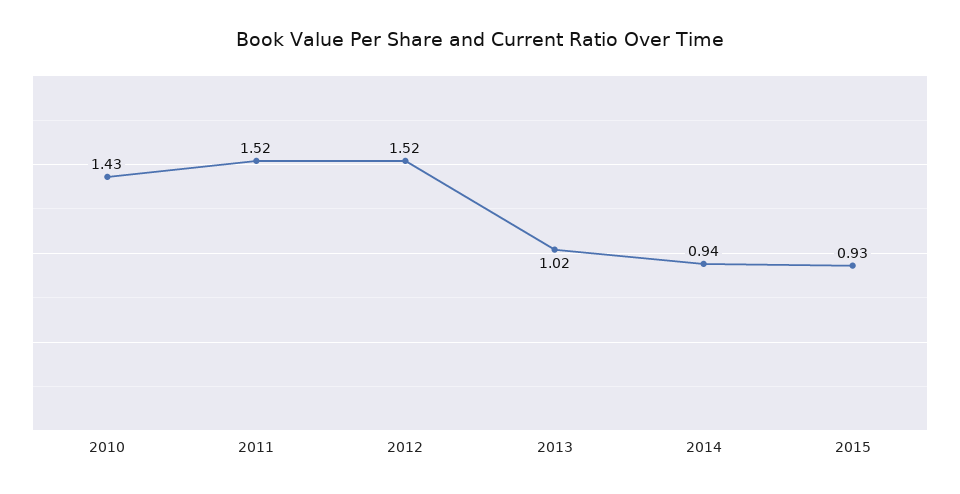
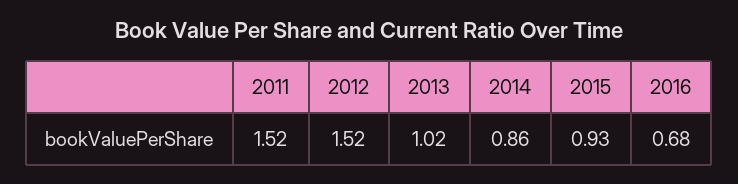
2010: 1.43 -> none
2014: 0.94 -> 0.86
2016: none -> 0.68

